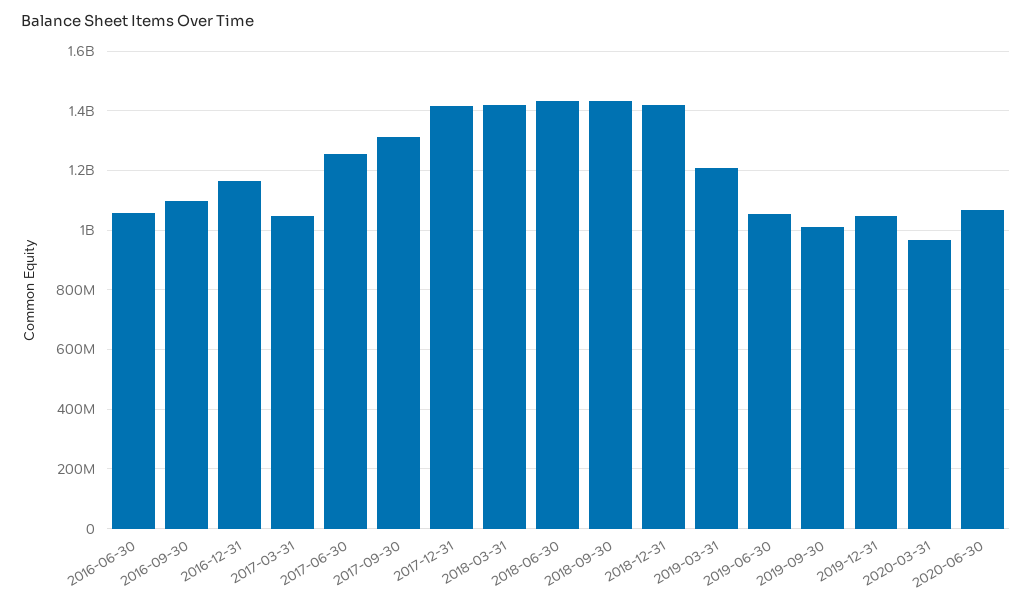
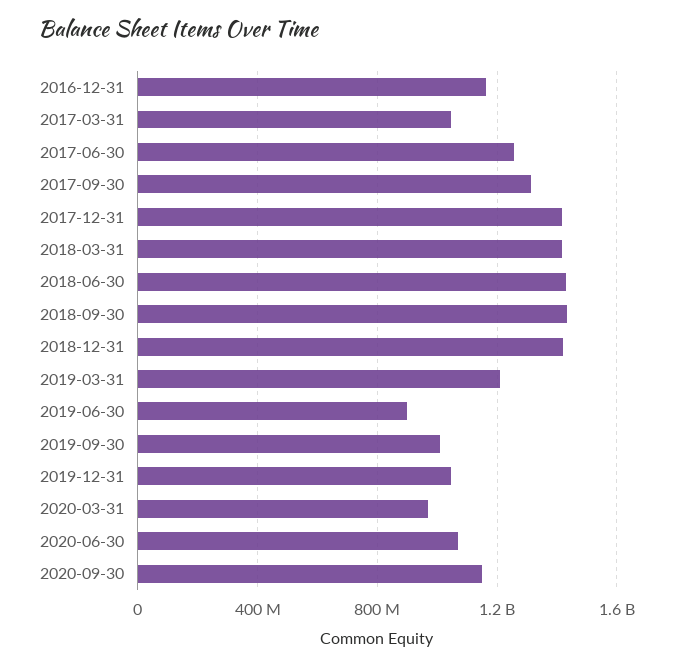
2016-06-30: 1050000000 -> none
2016-09-30: 1100000000 -> none
2019-06-30: 1050000000 -> 900000000
2020-09-30: none -> 1150000000

